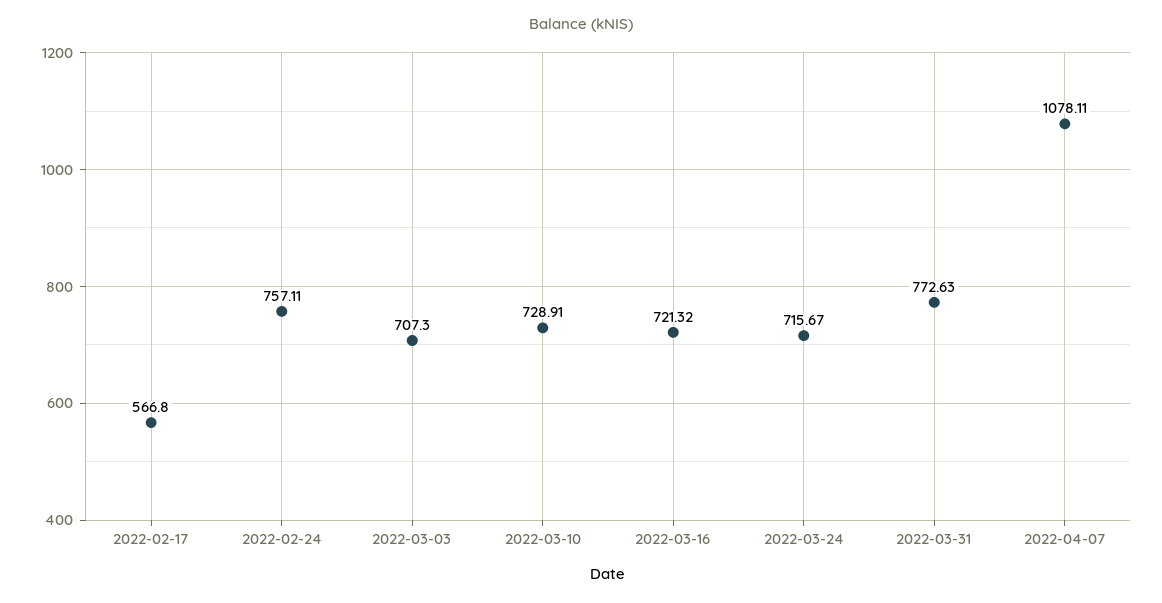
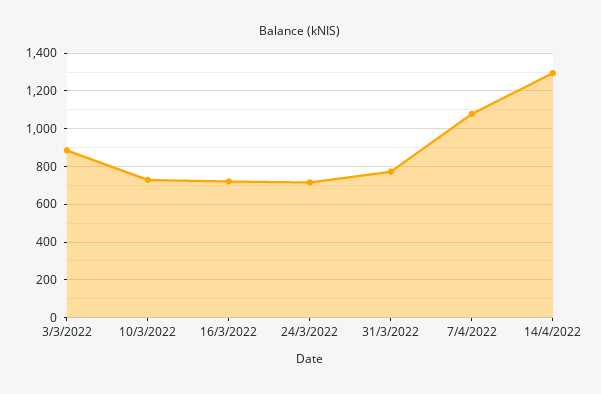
2022-02-17: 566.8 -> none
2022-02-24: 757.11 -> none
2022-03-03: 707.3 -> 900
14/4/2022: none -> 1300

